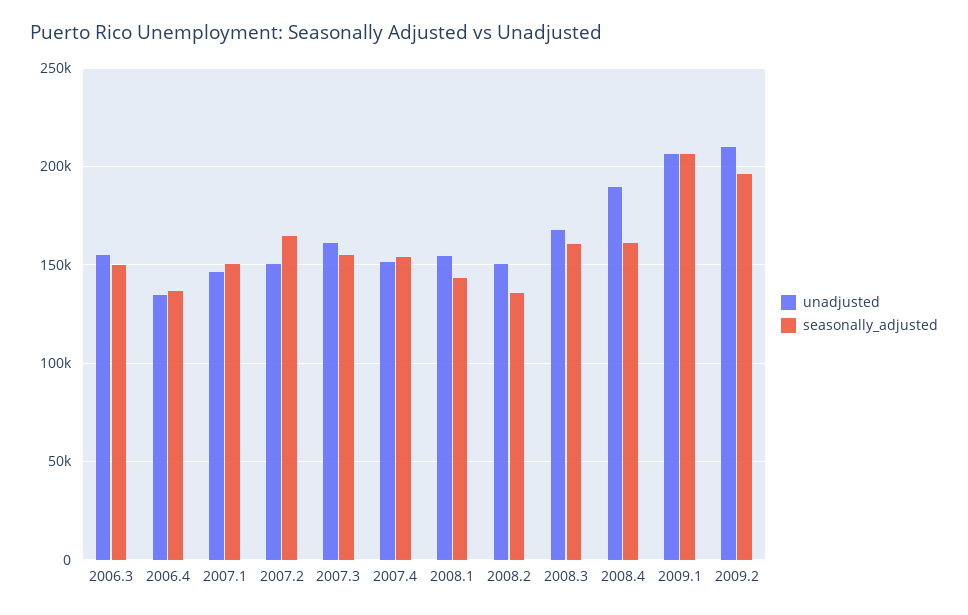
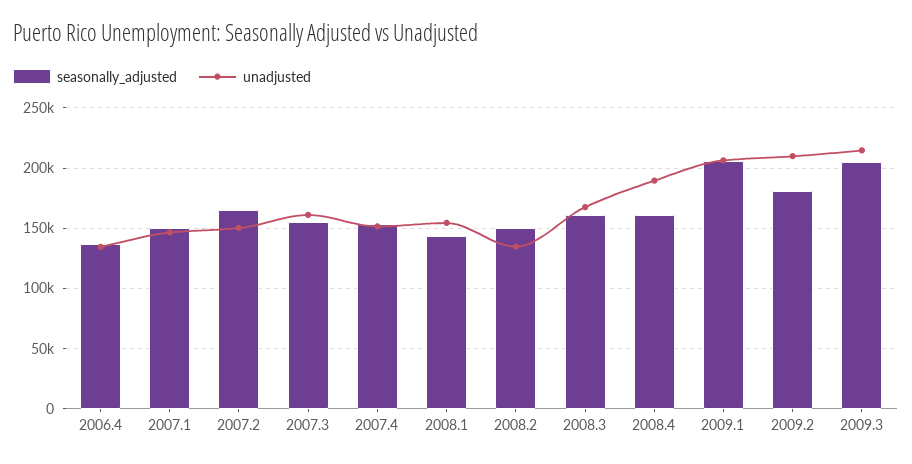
unadjusted, 2006.3: 155000 -> none
seasonally_adjusted, 2006.3: 150000 -> none
unadjusted, 2008.2: 150000 -> 135000
seasonally_adjusted, 2008.2: 135000 -> 150000
seasonally_adjusted, 2009.2: 195000 -> 180000
seasonally_adjusted, 2009.3: none -> 205000
unadjusted, 2009.3: none -> 215000

